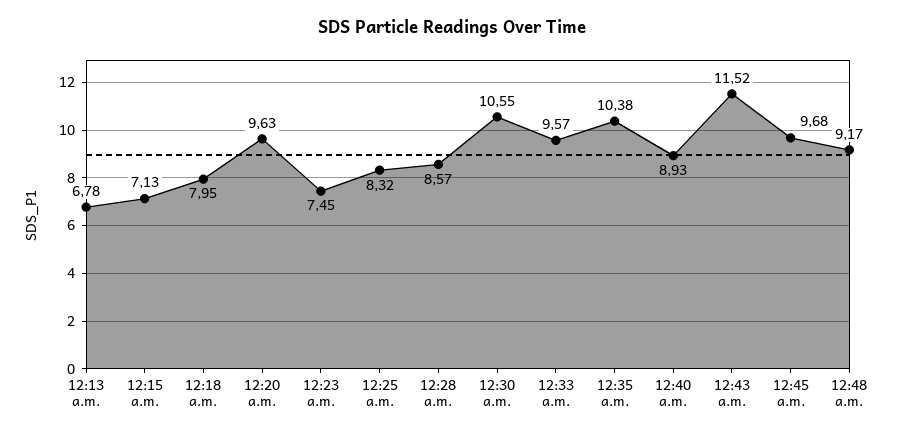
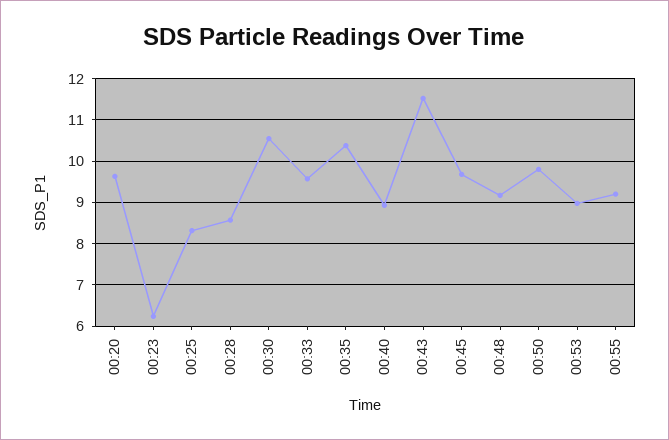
12:13 a.m.: 6.78 -> none
12:15 a.m.: 7.13 -> none
12:18 a.m.: 7.95 -> none
12:23 a.m.: 7.45 -> 6.2
00:50: none -> 9.8
00:53: none -> 9
00:55: none -> 9.2

